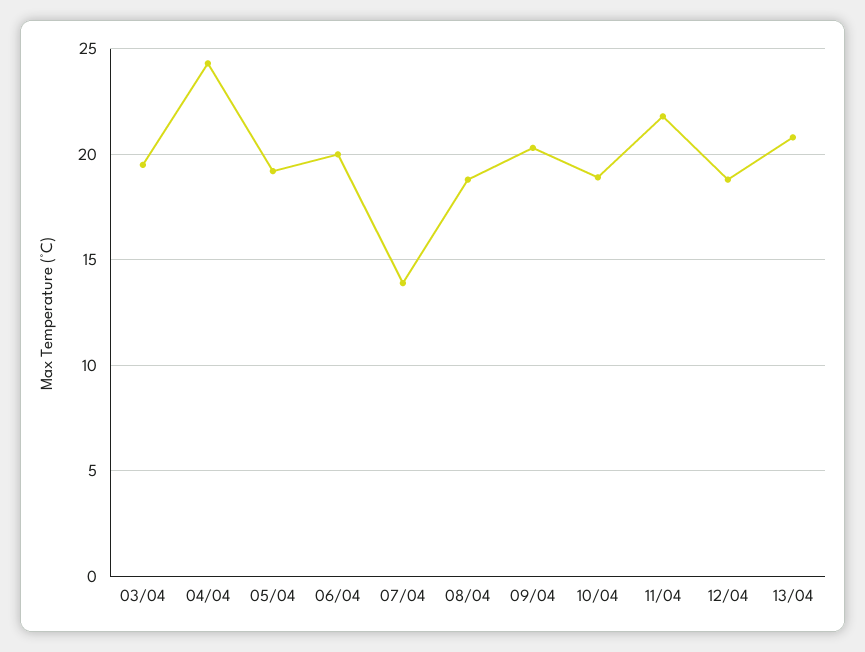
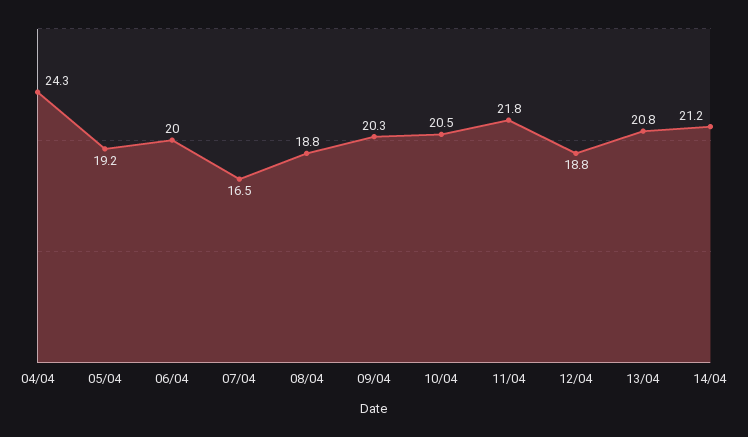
03/04: 19.5 -> none
07/04: 14 -> 16.5
10/04: 19 -> 20.5
14/04: none -> 21.2

